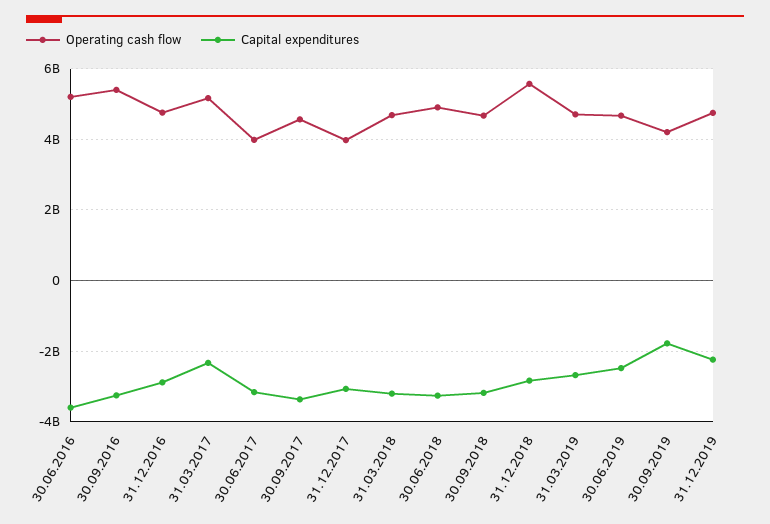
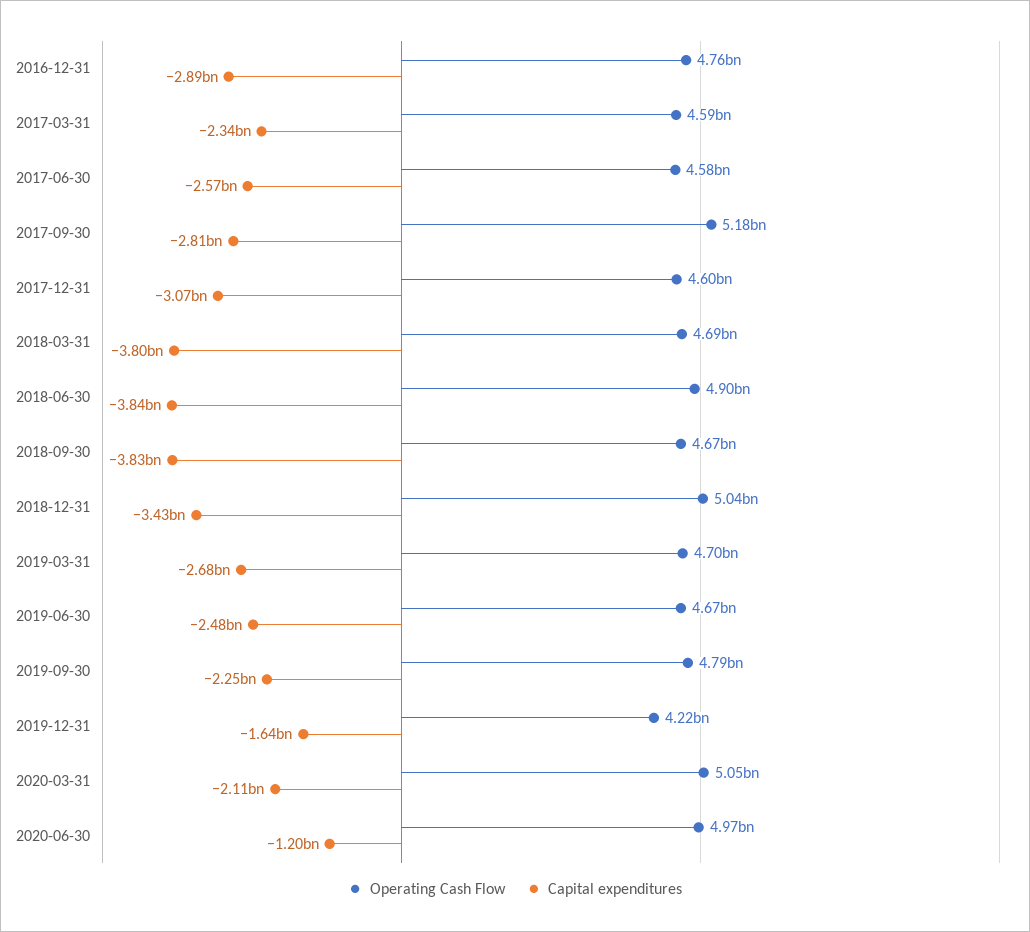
Operating cash flow, 30.06.2016: 5200000000 -> none
Capital expenditures, 30.06.2016: -3600000000 -> none
Operating cash flow, 30.09.2016: 5400000000 -> none
Capital expenditures, 30.09.2016: -3200000000 -> none
Operating cash flow, 31.03.2017: 5200000000 -> 4590000000
Operating cash flow, 30.06.2017: 4000000000 -> 4580000000
Capital expenditures, 30.06.2017: -3200000000 -> -2570000000
Operating cash flow, 30.09.2017: 4600000000 -> 5180000000
Capital expenditures, 30.09.2017: -3400000000 -> -2810000000
Operating cash flow, 31.12.2017: 4000000000 -> 4600000000
Capital expenditures, 31.03.2018: -3200000000 -> -3800000000
Capital expenditures, 30.06.2018: -3200000000 -> -3840000000
Capital expenditures, 30.09.2018: -3200000000 -> -3830000000
Operating cash flow, 31.12.2018: 5600000000 -> 5040000000
Capital expenditures, 31.12.2018: -2800000000 -> -3430000000
Operating cash flow, 30.09.2019: 4200000000 -> 4790000000
Capital expenditures, 30.09.2019: -1800000000 -> -2250000000
Operating cash flow, 31.12.2019: 4800000000 -> 4220000000
Capital expenditures, 31.12.2019: -2200000000 -> -1640000000
Operating cash flow, 2020-03-31: none -> 5050000000
Capital expenditures, 2020-03-31: none -> -2110000000
Operating cash flow, 2020-06-30: none -> 4970000000
Capital expenditures, 2020-06-30: none -> -1200000000

